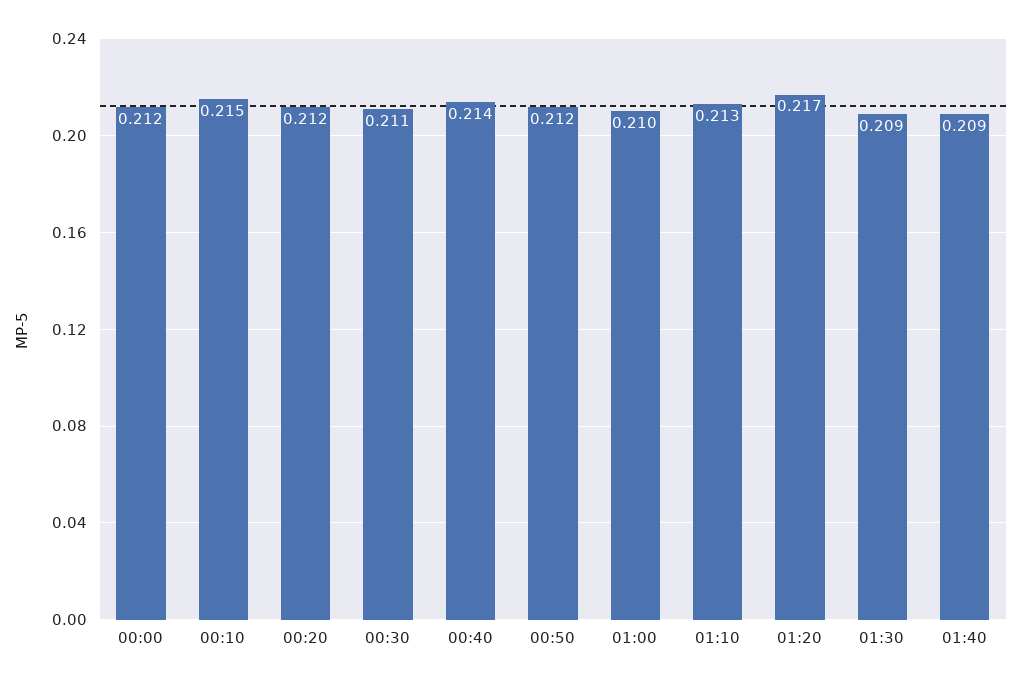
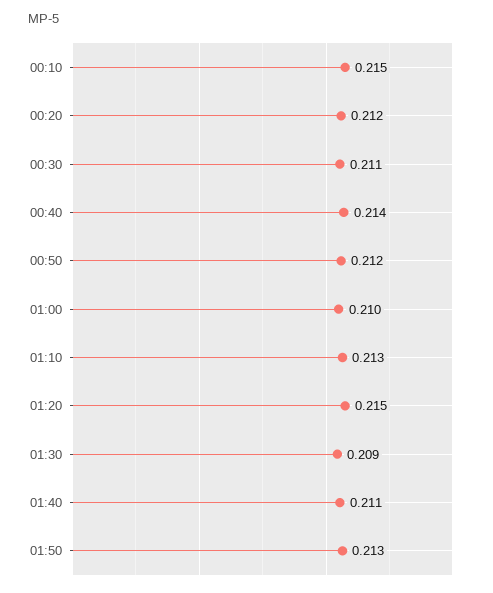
00:00: 0.212 -> none
01:20: 0.217 -> 0.215
01:40: 0.209 -> 0.211
01:50: none -> 0.213

